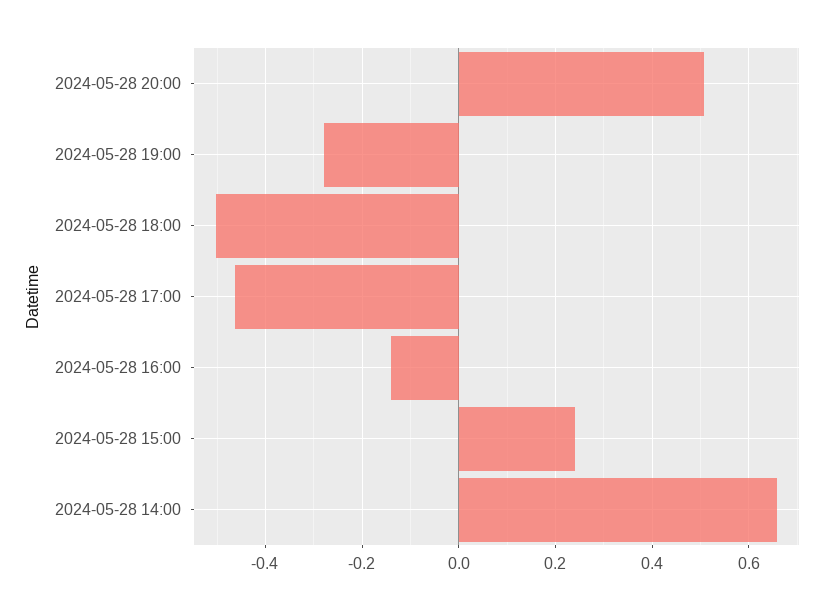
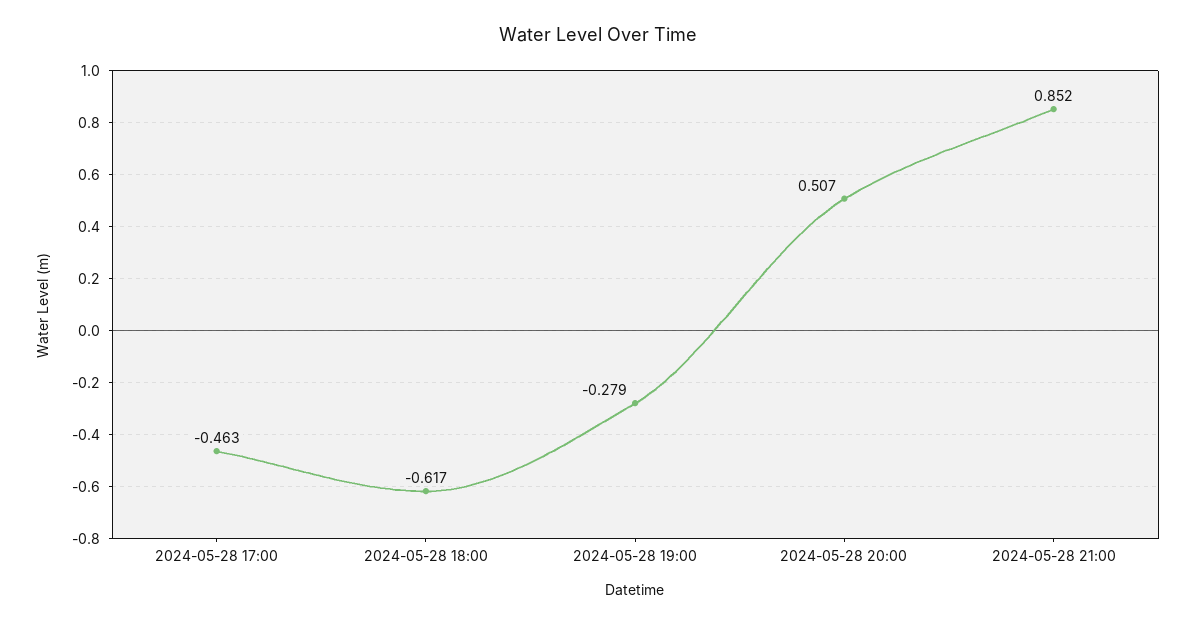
2024-05-28 18:00: -0.5 -> -0.617
2024-05-28 16:00: -0.14 -> none
2024-05-28 15:00: 0.24 -> none
2024-05-28 14:00: 0.66 -> none
2024-05-28 21:00: none -> 0.852

